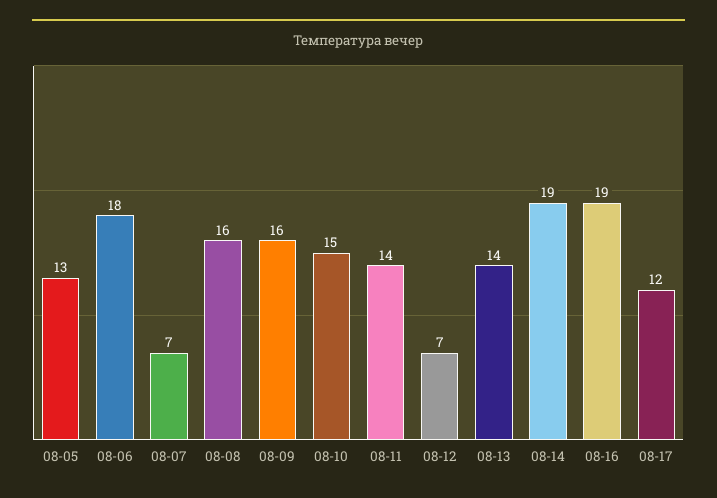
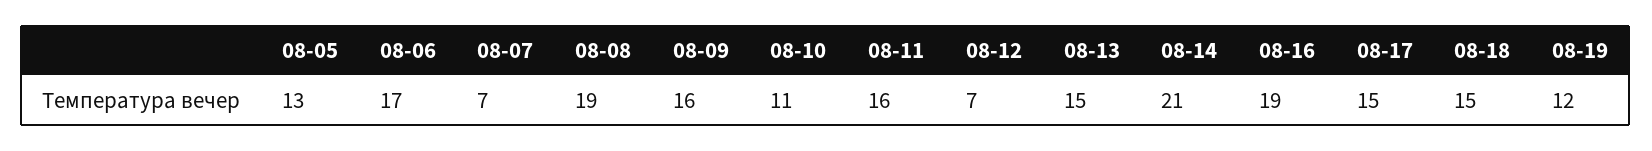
08-06: 18 -> 17
08-08: 16 -> 19
08-10: 15 -> 11
08-11: 14 -> 16
08-13: 14 -> 15
08-14: 19 -> 21
08-17: 12 -> 15
08-18: none -> 15
08-19: none -> 12

